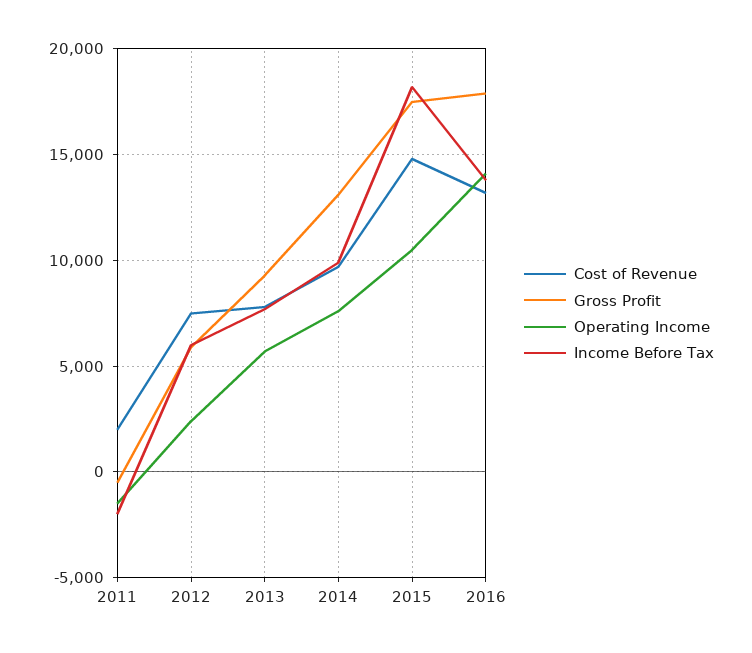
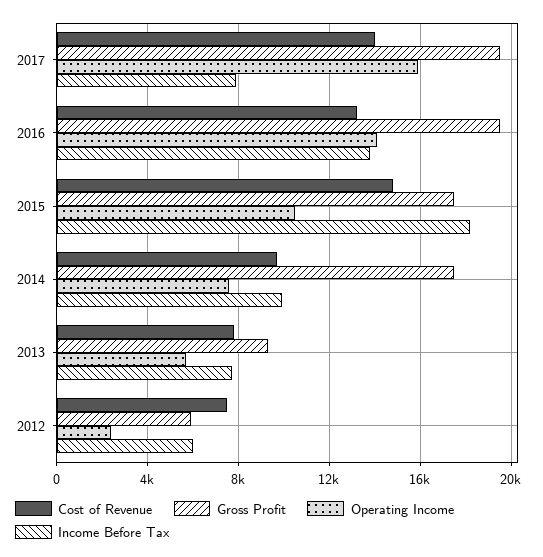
Cost of Revenue, 2011: 2000 -> none
Gross Profit, 2011: -500 -> none
Operating Income, 2011: -1500 -> none
Income Before Tax, 2011: -2000 -> none
Gross Profit, 2014: 13000 -> 17500
Gross Profit, 2016: 18000 -> 19500
Cost of Revenue, 2017: none -> 14000
Gross Profit, 2017: none -> 19500
Operating Income, 2017: none -> 16000
Income Before Tax, 2017: none -> 8000

